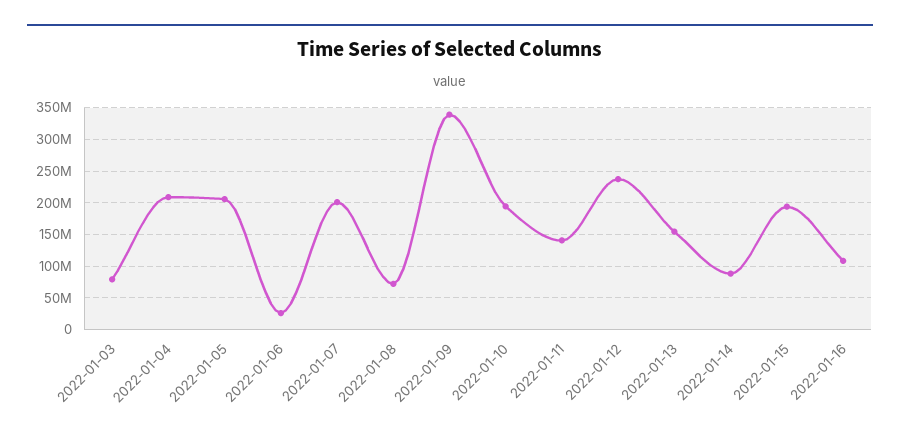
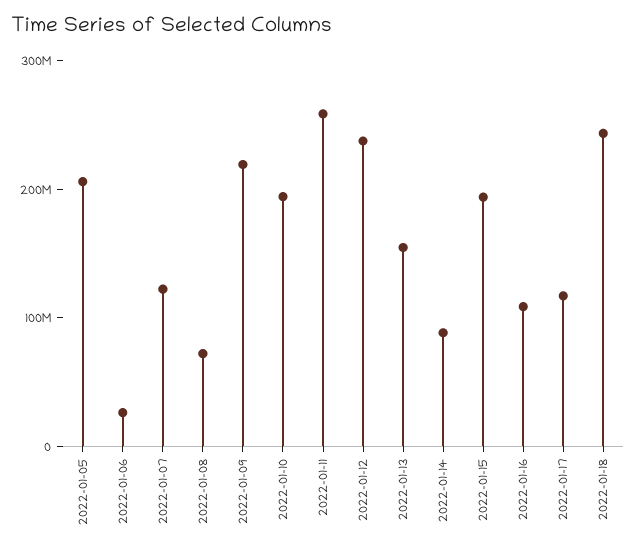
2022-01-03: 80000000 -> none
2022-01-04: 210000000 -> none
2022-01-07: 200000000 -> 120000000
2022-01-09: 340000000 -> 220000000
2022-01-11: 140000000 -> 260000000
2022-01-17: none -> 120000000
2022-01-18: none -> 240000000

